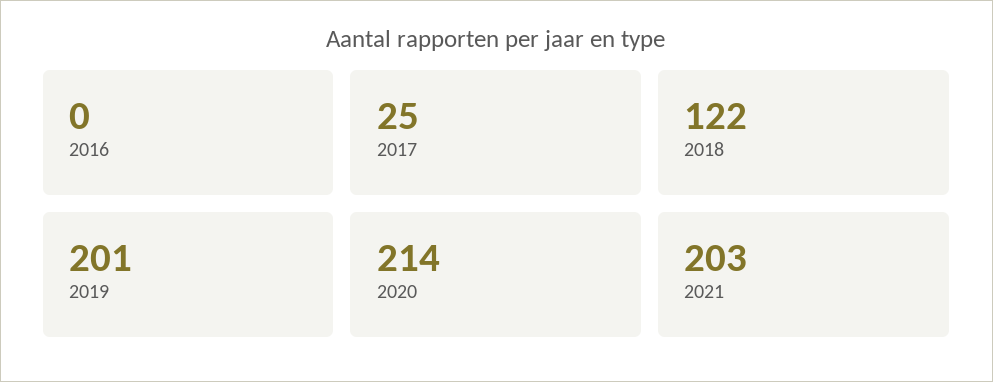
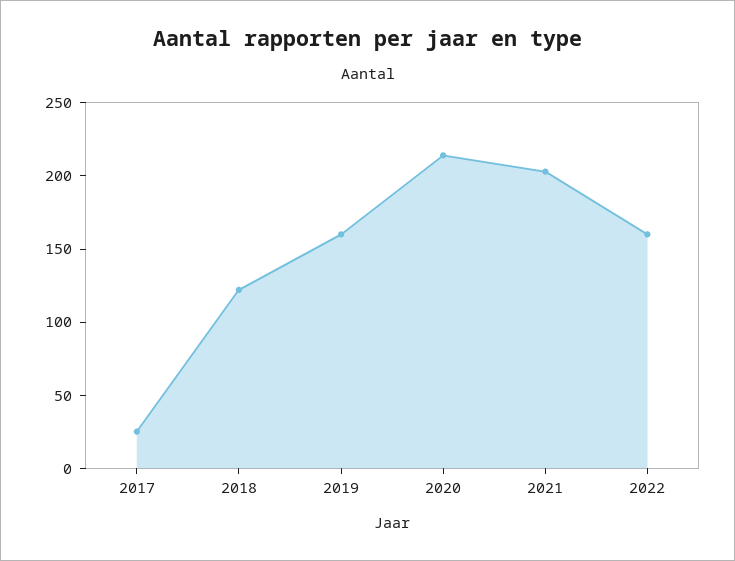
2016: 0 -> none
2019: 201 -> 160
2022: none -> 160

